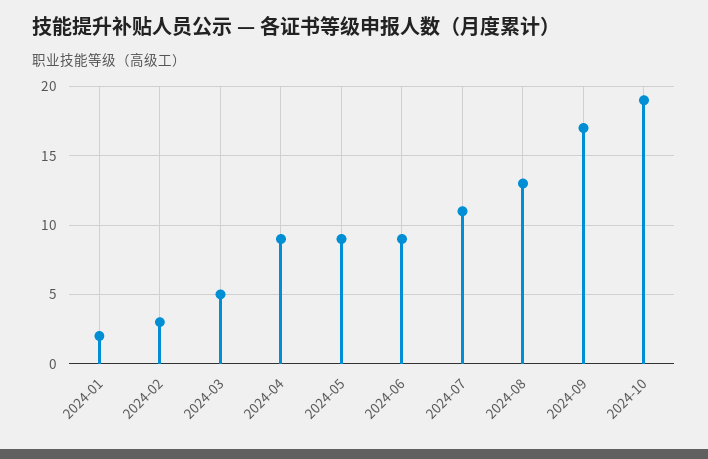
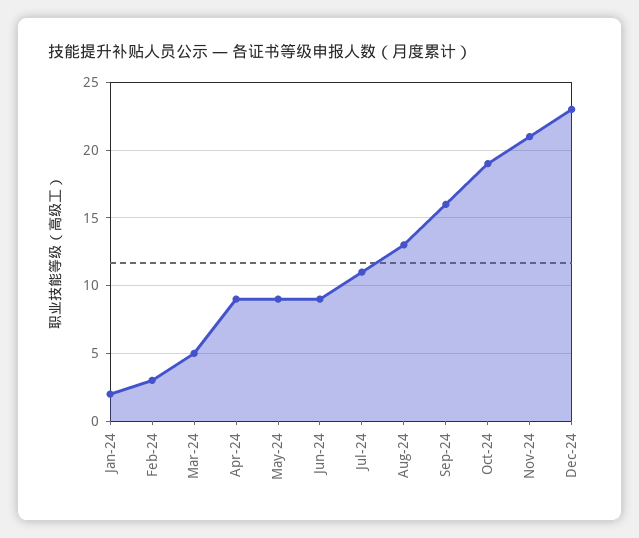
2024-09: 17 -> 16
Nov-24: none -> 21
Dec-24: none -> 23

